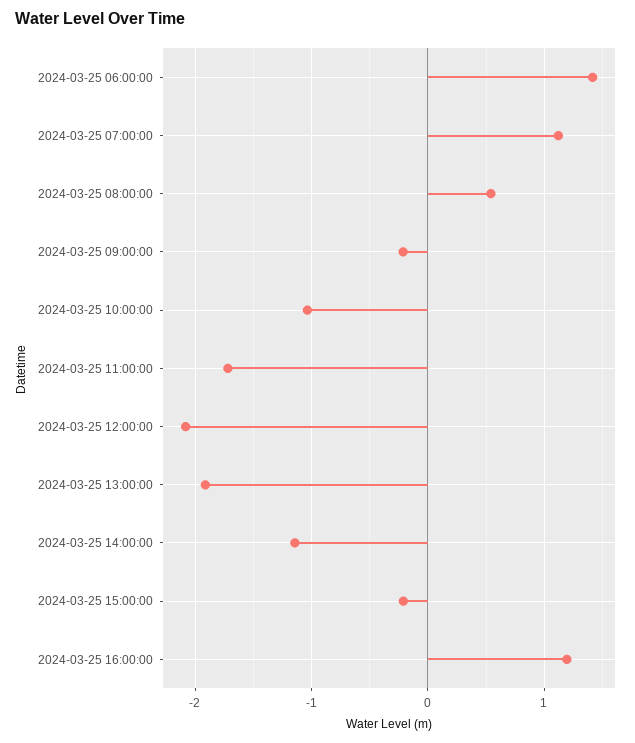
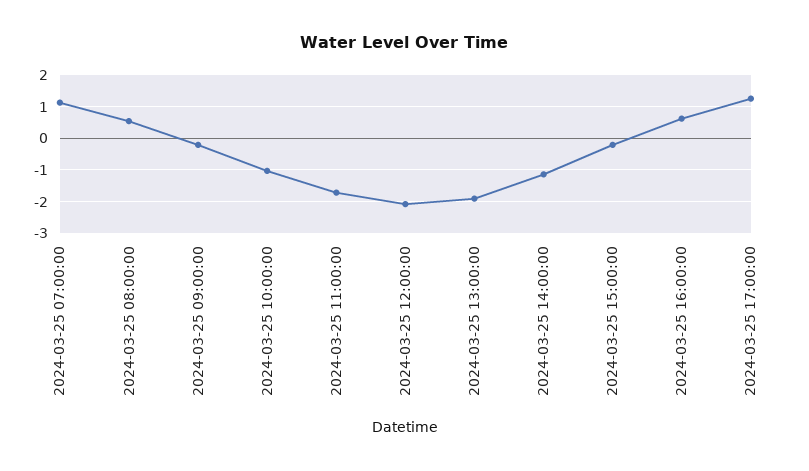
2024-03-25 06:00:00: 1.4 -> none
2024-03-25 16:00:00: 1.2 -> 0.6
2024-03-25 17:00:00: none -> 1.2

